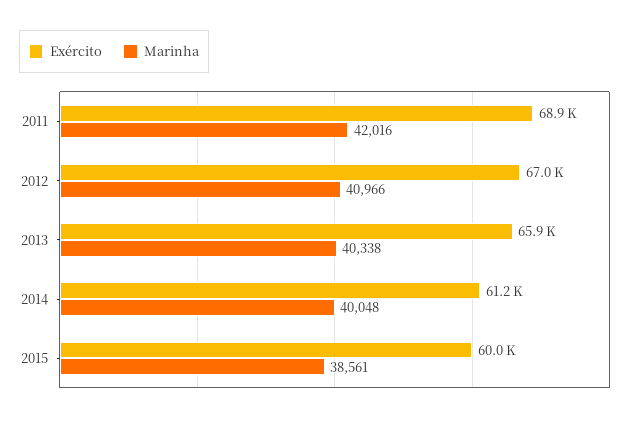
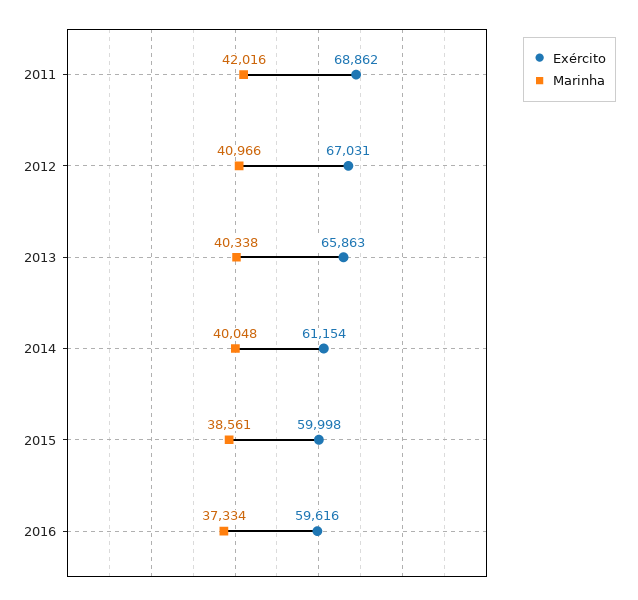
Exército, 2016: none -> 59616
Marinha, 2016: none -> 37334

